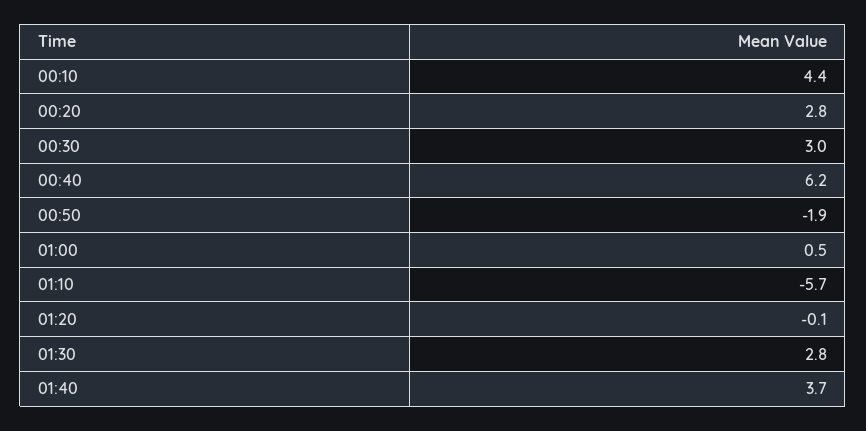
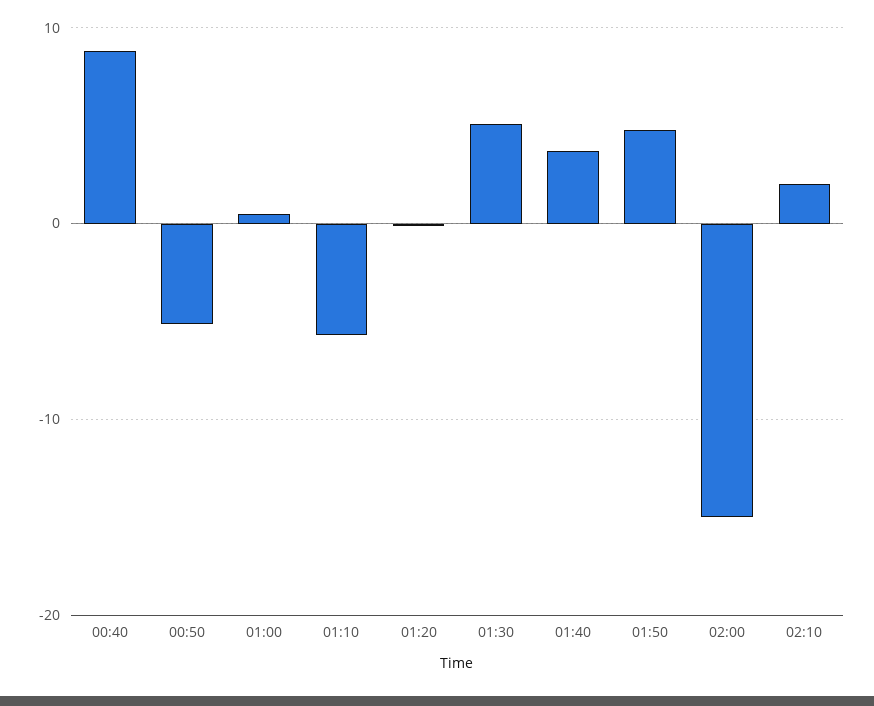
00:10: 4.4 -> none
00:20: 2.8 -> none
00:30: 3 -> none
00:40: 6.2 -> 9
00:50: -1.9 -> -5
01:30: 2.8 -> 5
01:50: none -> 5
02:00: none -> -15
02:10: none -> 2

